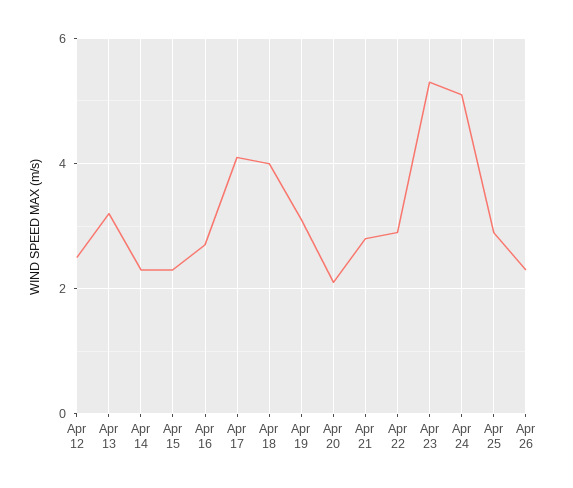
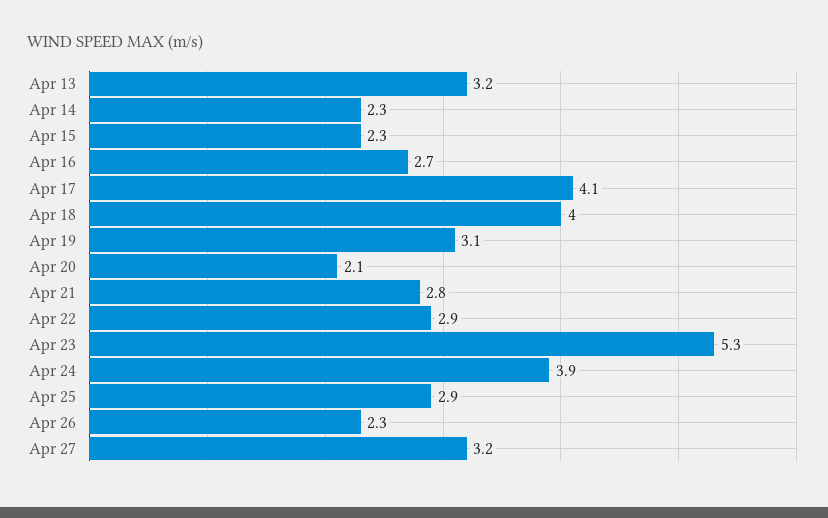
Apr 12: 2.5 -> none
Apr 24: 5 -> 3.9
Apr 27: none -> 3.2

